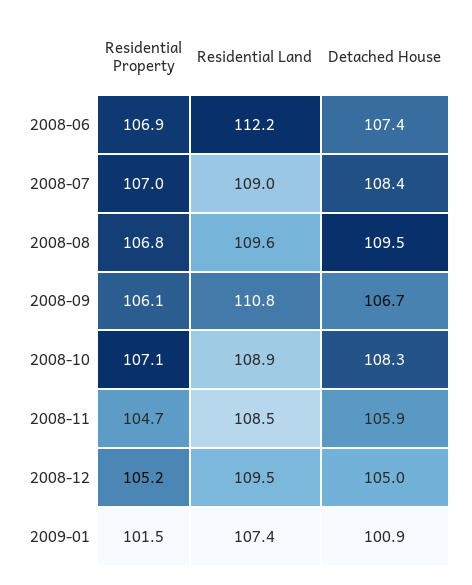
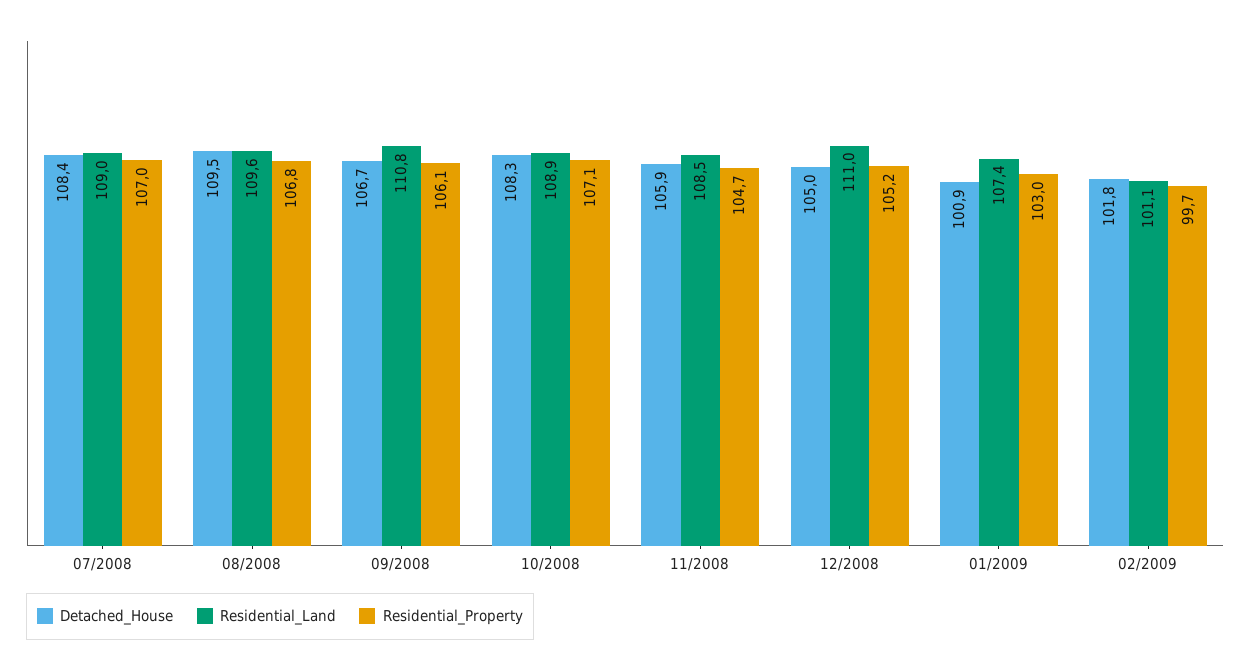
Residential Property, 2008-06: 106.9 -> none
Residential Land, 2008-06: 112.2 -> none
Detached House, 2008-06: 107.4 -> none
Residential Land, 2008-12: 109.5 -> 111
Residential Property, 2009-01: 101.5 -> 103
Detached House, 02/2009: none -> 101.8
Residential Land, 02/2009: none -> 101.1
Residential Property, 02/2009: none -> 99.7

